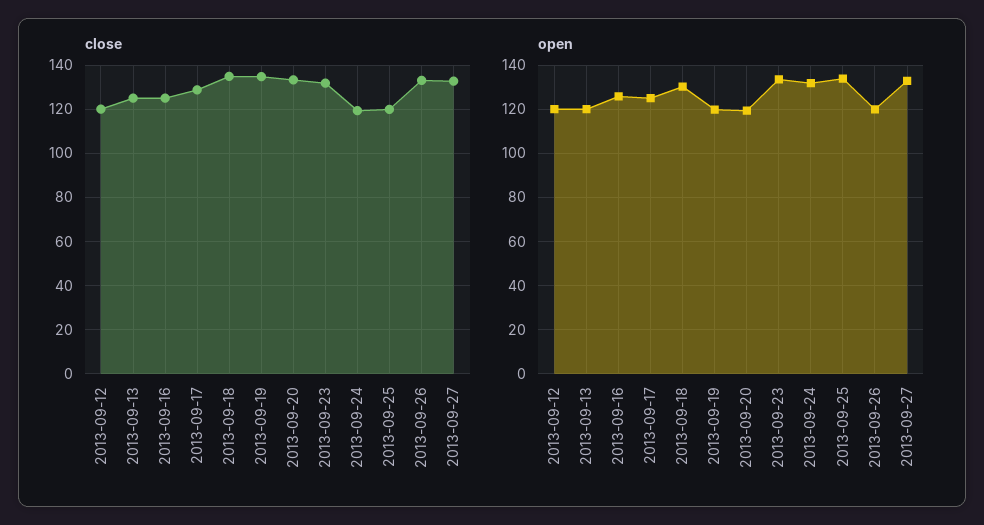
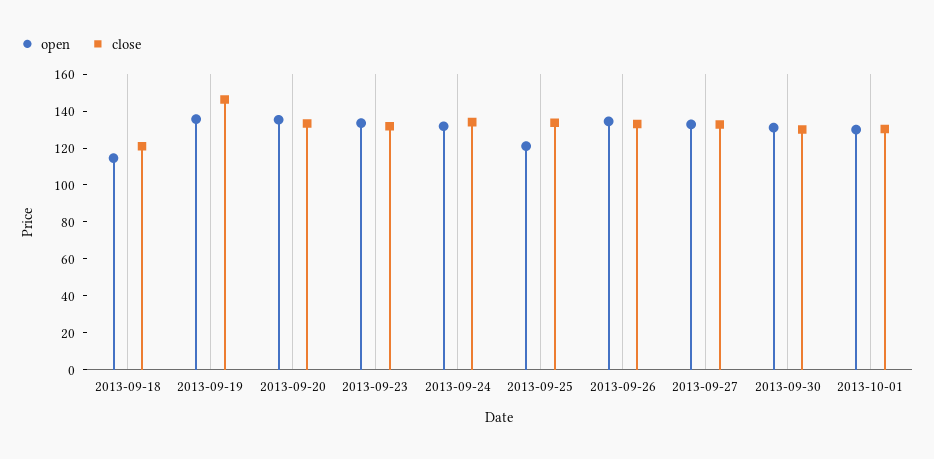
close, 2013-09-12: 120 -> none
close, 2013-09-13: 125 -> none
close, 2013-09-16: 125 -> none
close, 2013-09-17: 130 -> none
close, 2013-09-18: 135 -> 120
close, 2013-09-19: 135 -> 145
close, 2013-09-24: 120 -> 135
close, 2013-09-25: 120 -> 135
open, 2013-09-12: 120 -> none
open, 2013-09-13: 120 -> none
open, 2013-09-16: 125 -> none
open, 2013-09-17: 125 -> none
open, 2013-09-18: 130 -> 115
open, 2013-09-19: 120 -> 135
open, 2013-09-20: 120 -> 135
open, 2013-09-25: 135 -> 120
open, 2013-09-26: 120 -> 135
open, 2013-09-30: none -> 130
close, 2013-09-30: none -> 130
open, 2013-10-01: none -> 130
close, 2013-10-01: none -> 130

